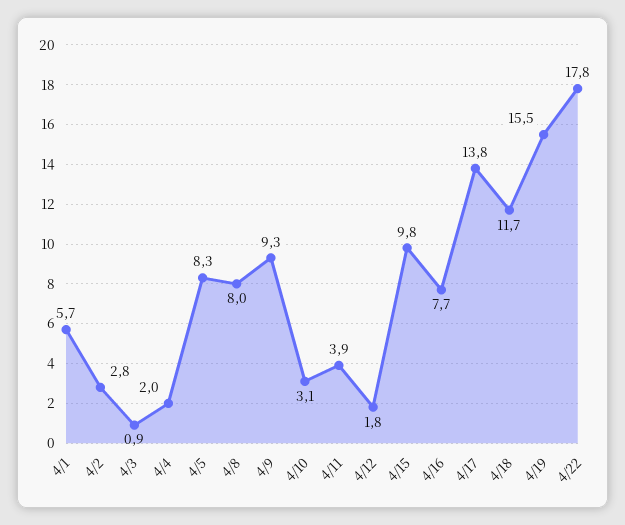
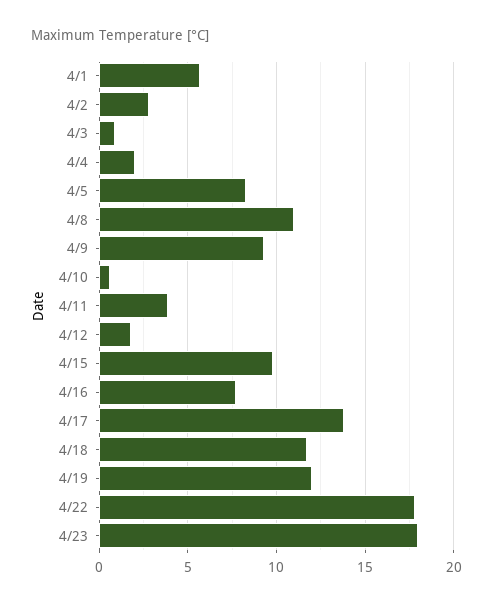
4/8: 8 -> 11
4/10: 3.1 -> 0.5
4/19: 15.5 -> 12
4/23: none -> 18

